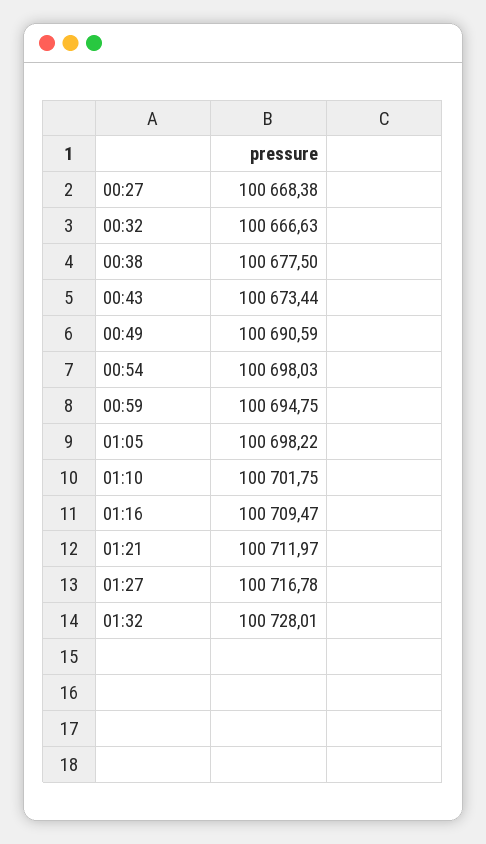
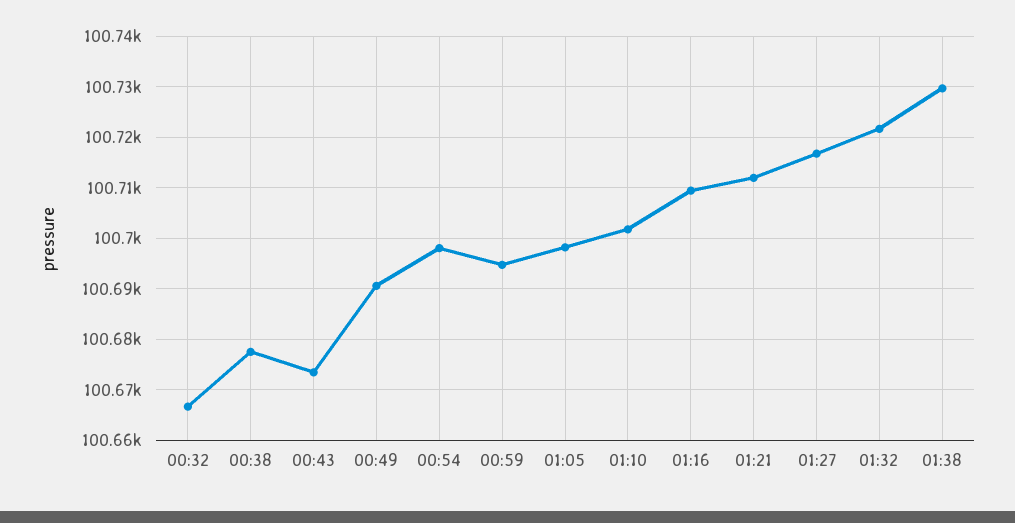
00:27: 100668.38 -> none
01:32: 100728.01 -> 100722
01:38: none -> 100730

